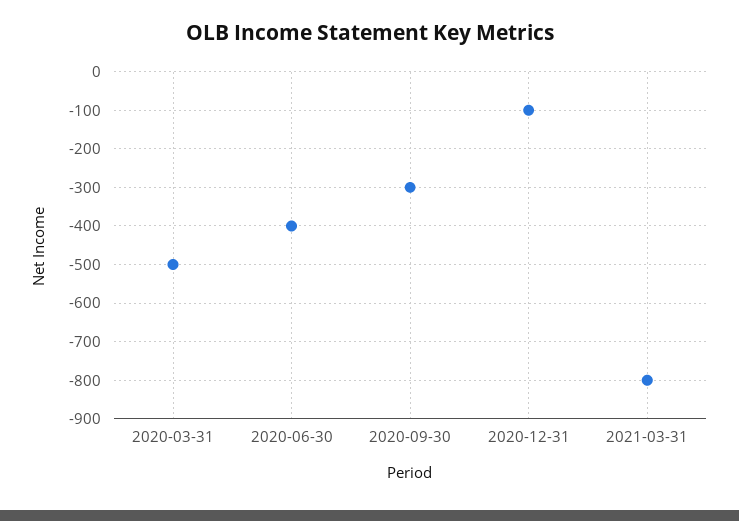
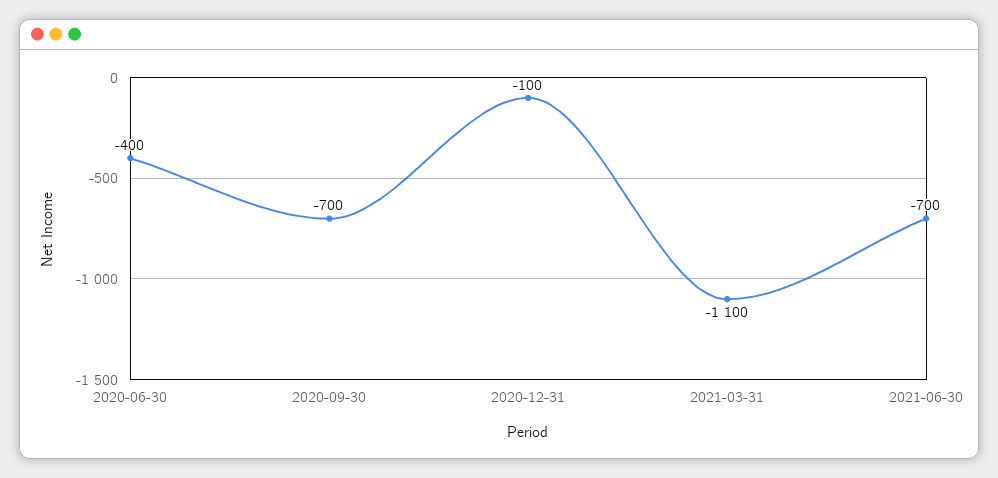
2020-03-31: -500 -> none
2020-09-30: -300 -> -700
2021-03-31: -800 -> -1100
2021-06-30: none -> -700

